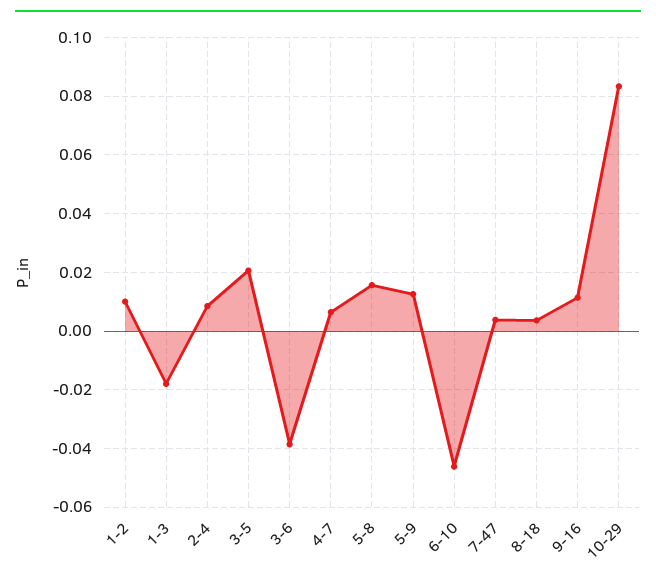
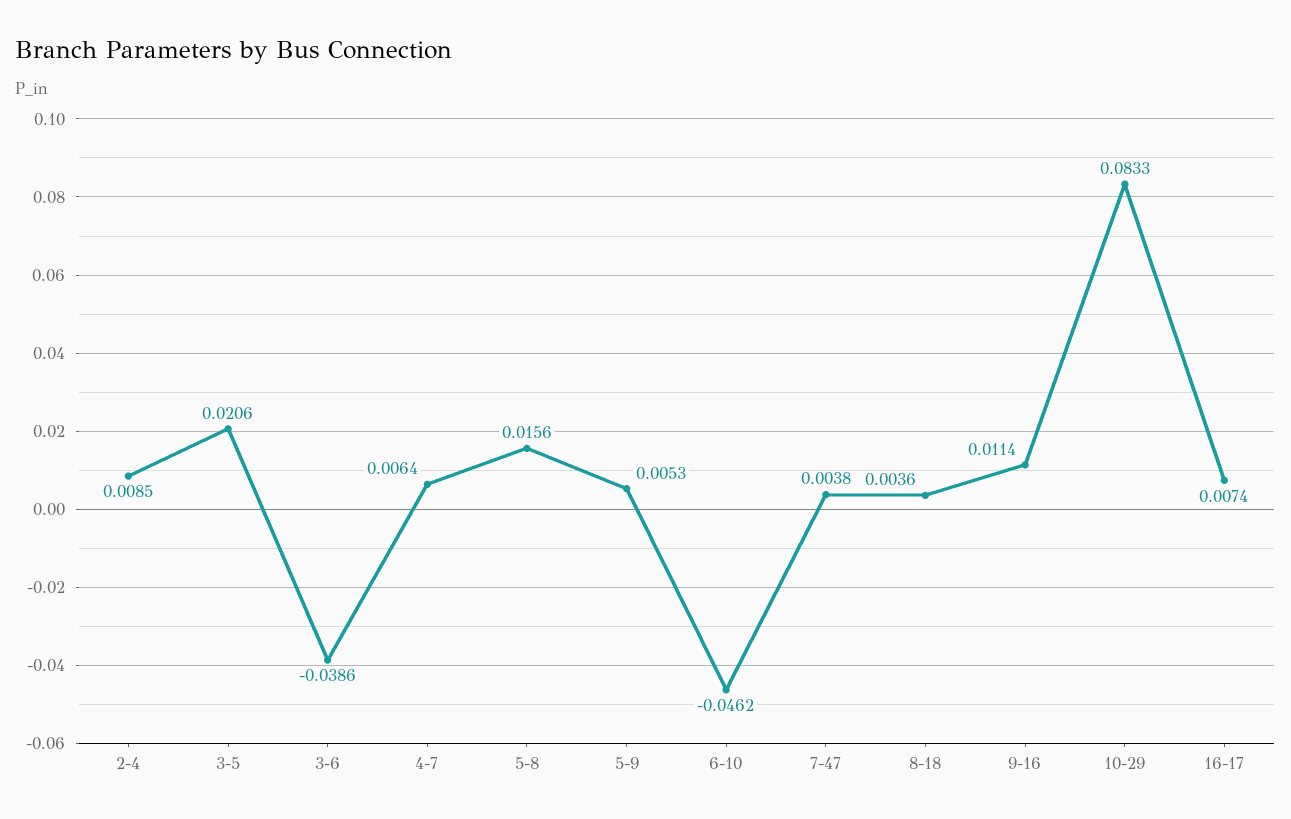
1-2: 0.01 -> none
1-3: -0.0175 -> none
5-9: 0.0125 -> 0.0053
16-17: none -> 0.0074

